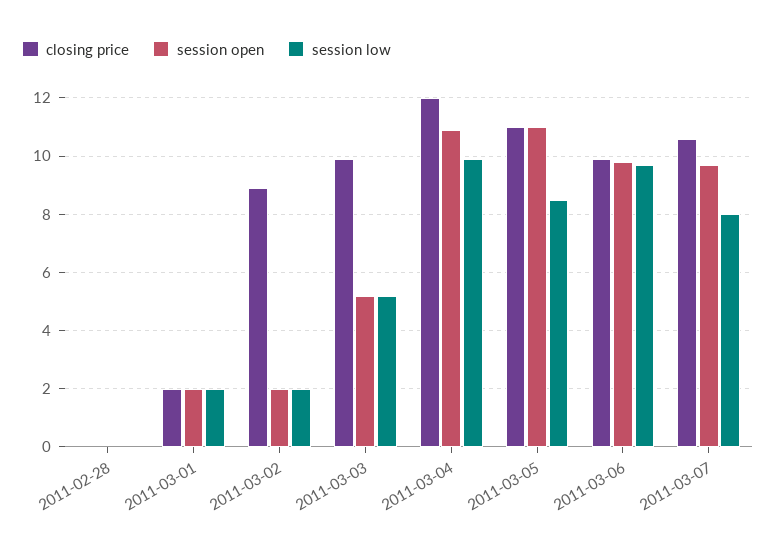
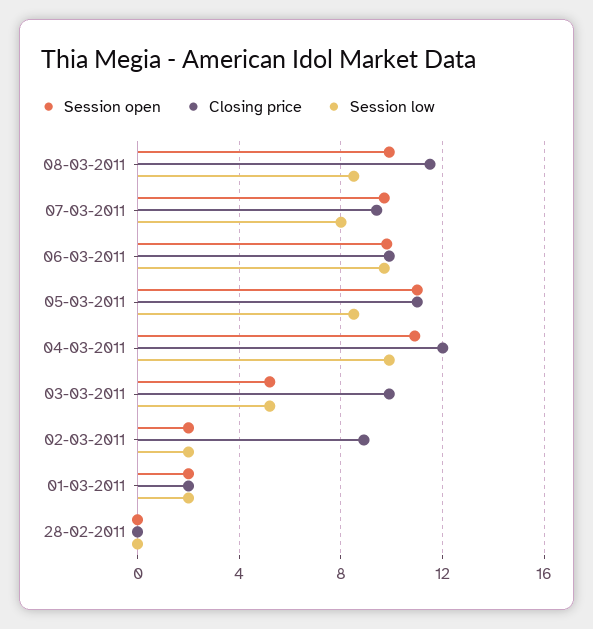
closing price, 2011-03-07: 10.5 -> 9.5
session open, 08-03-2011: none -> 10
closing price, 08-03-2011: none -> 11.5
session low, 08-03-2011: none -> 8.5

